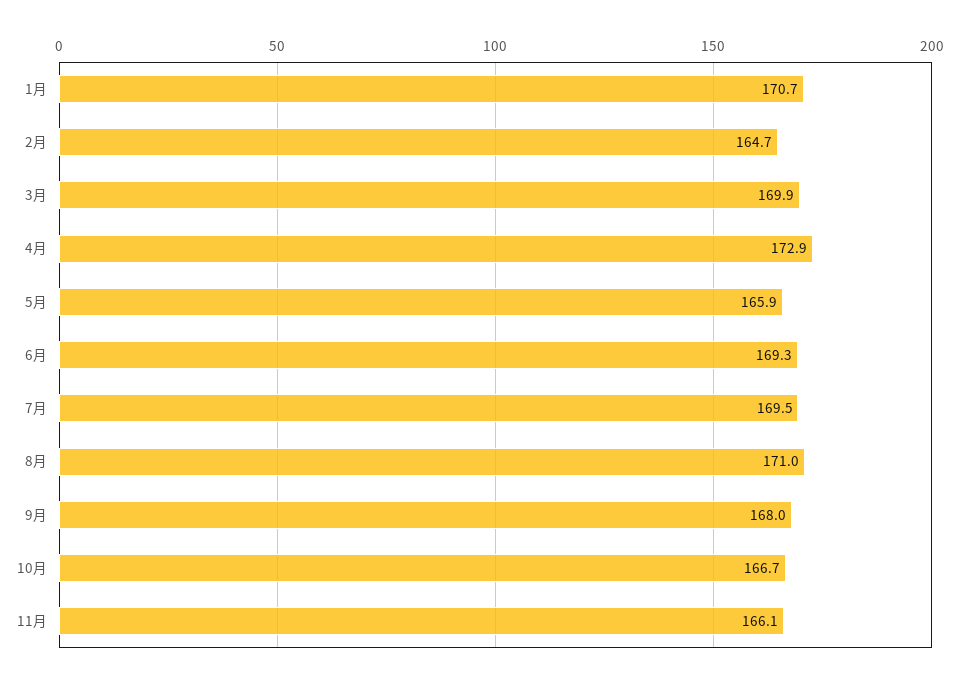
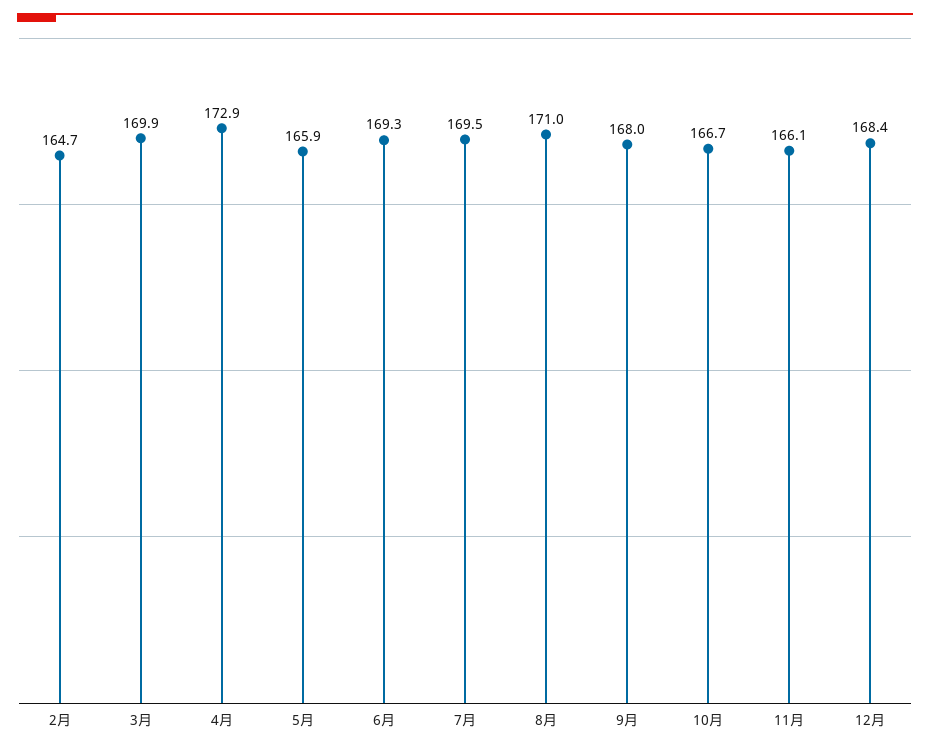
1月: 170.7 -> none
12月: none -> 168.4

